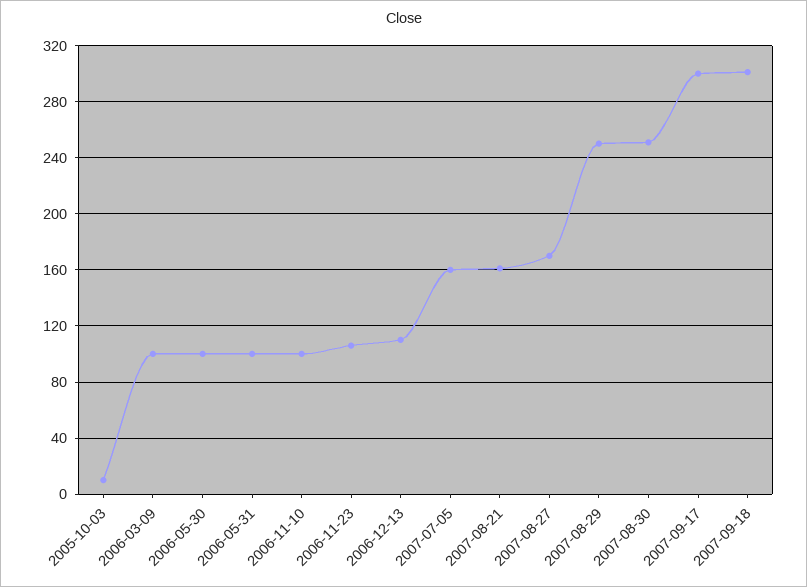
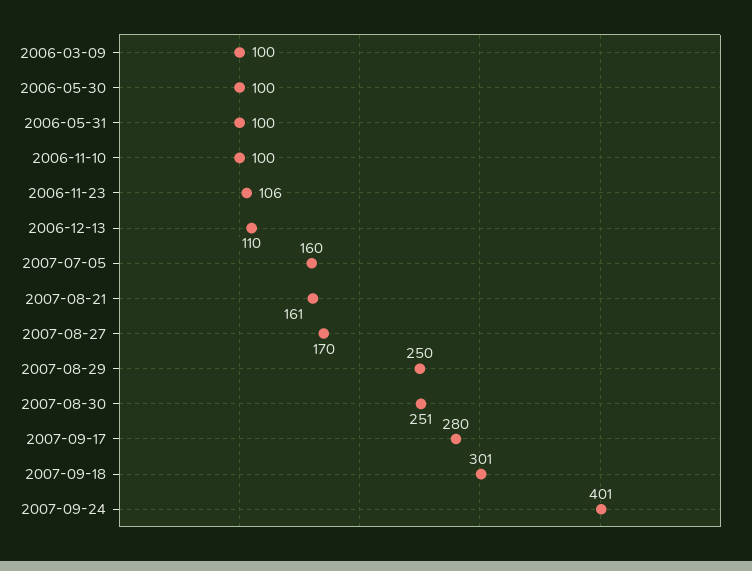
2005-10-03: 10 -> none
2007-09-17: 300 -> 280
2007-09-24: none -> 401

